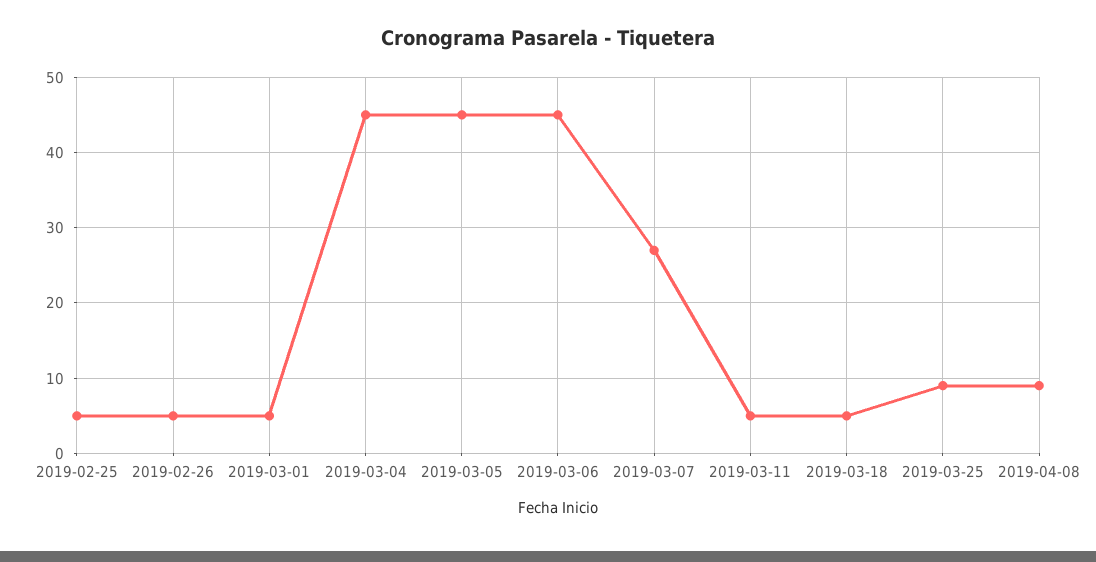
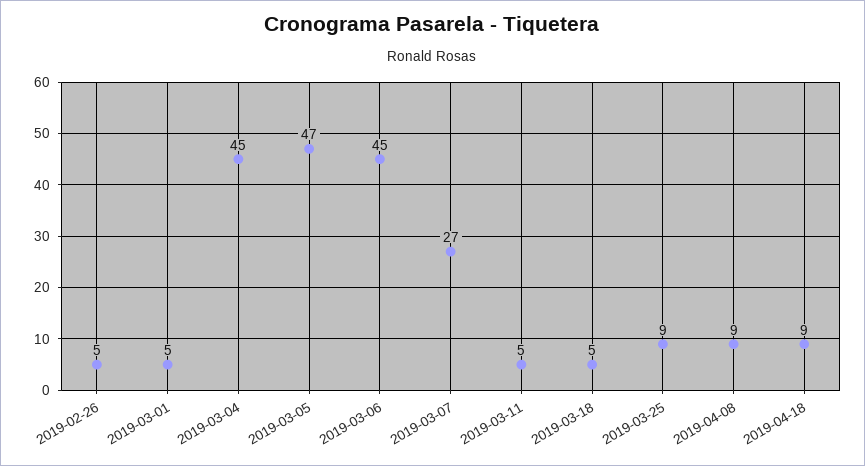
2019-02-25: 5 -> none
2019-03-05: 45 -> 47
2019-04-18: none -> 9

